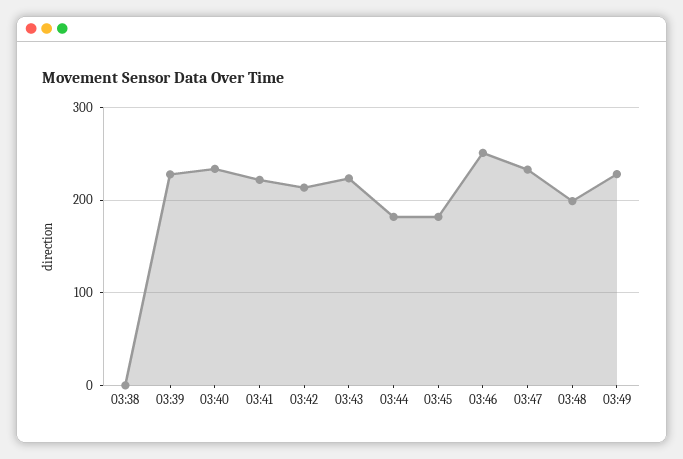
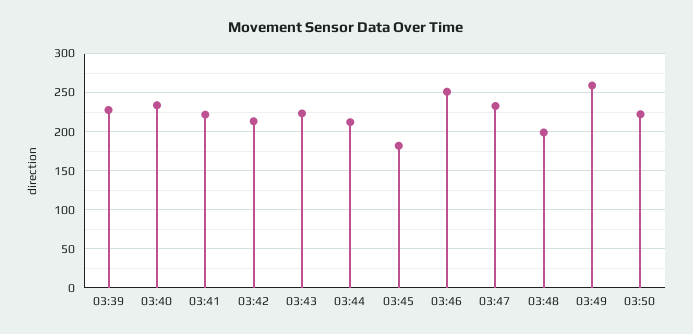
03:38: 0 -> none
03:44: 180 -> 210
03:49: 230 -> 260
03:50: none -> 220

